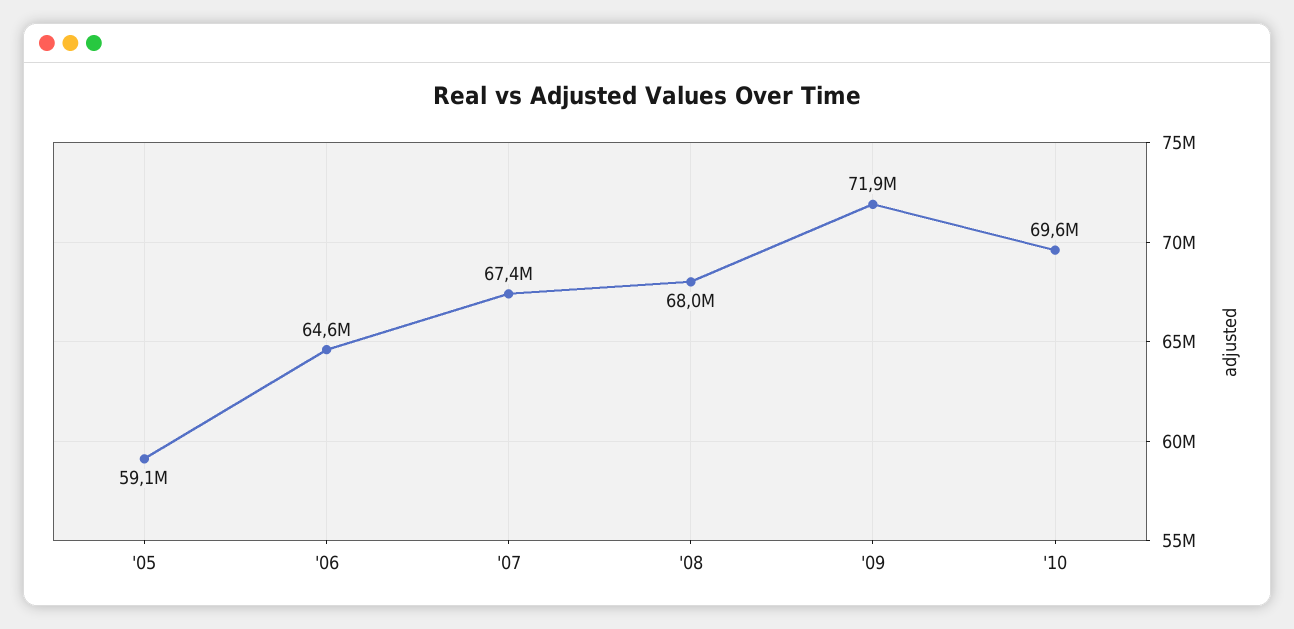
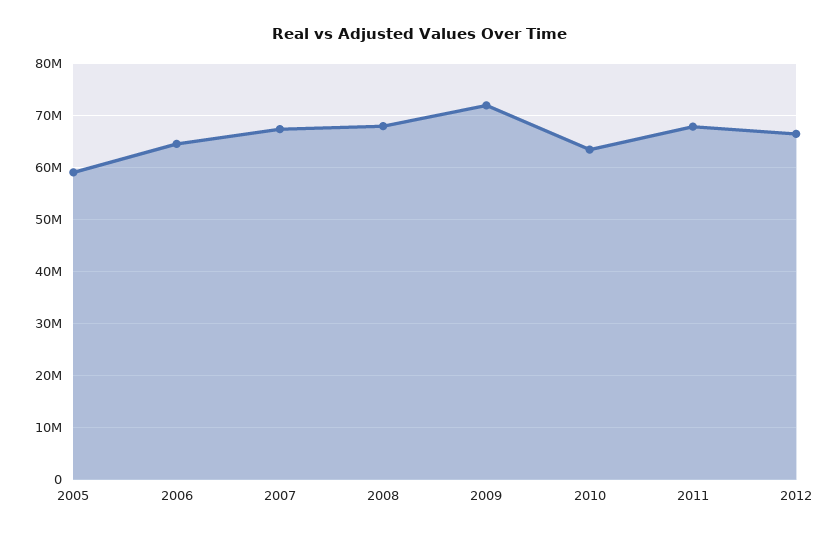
'10: 69600000 -> 64000000
2011: none -> 68000000
2012: none -> 66000000

